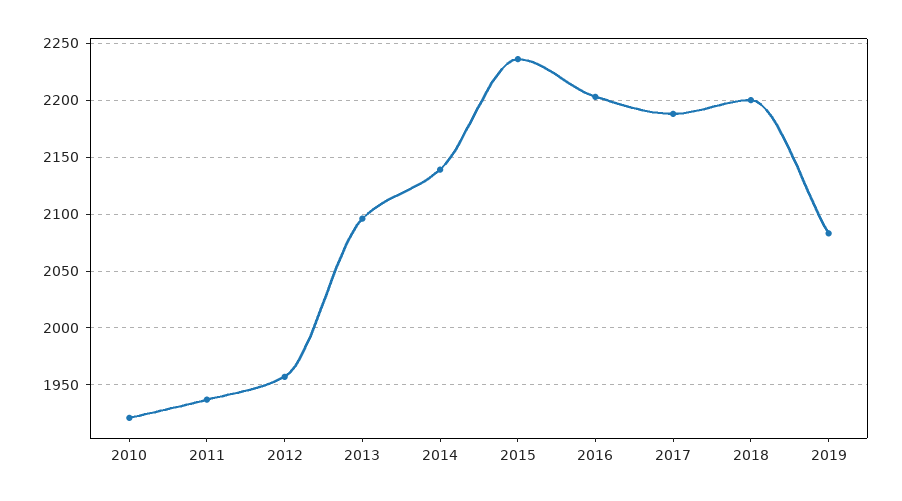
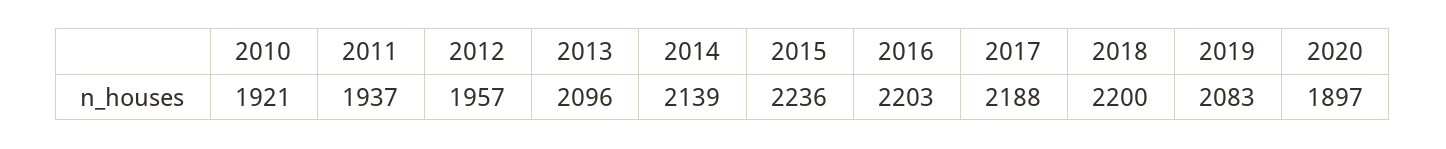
2020: none -> 1897

